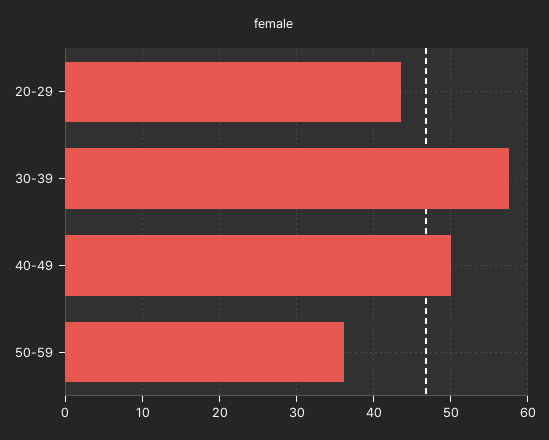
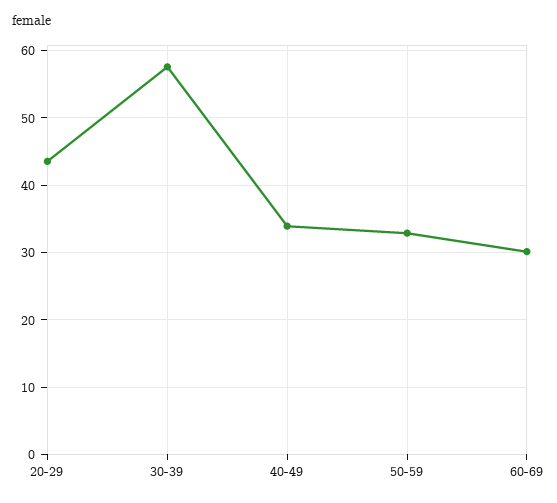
40-49: 50 -> 34
50-59: 36 -> 33
60-69: none -> 30

